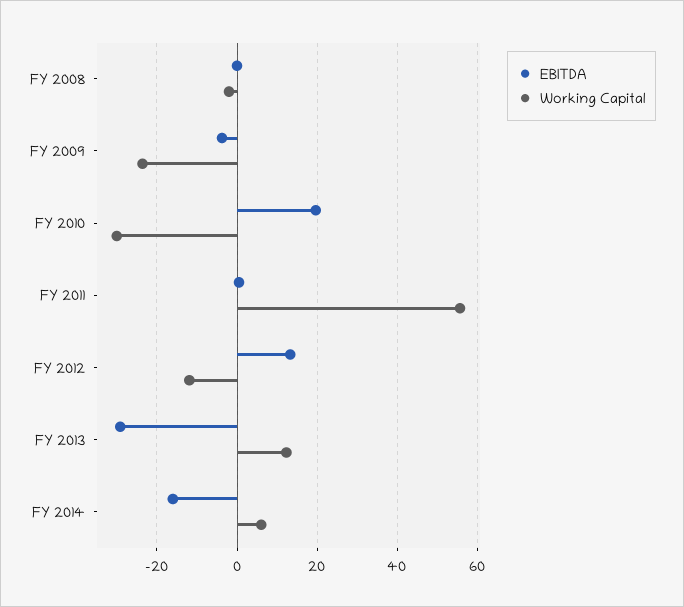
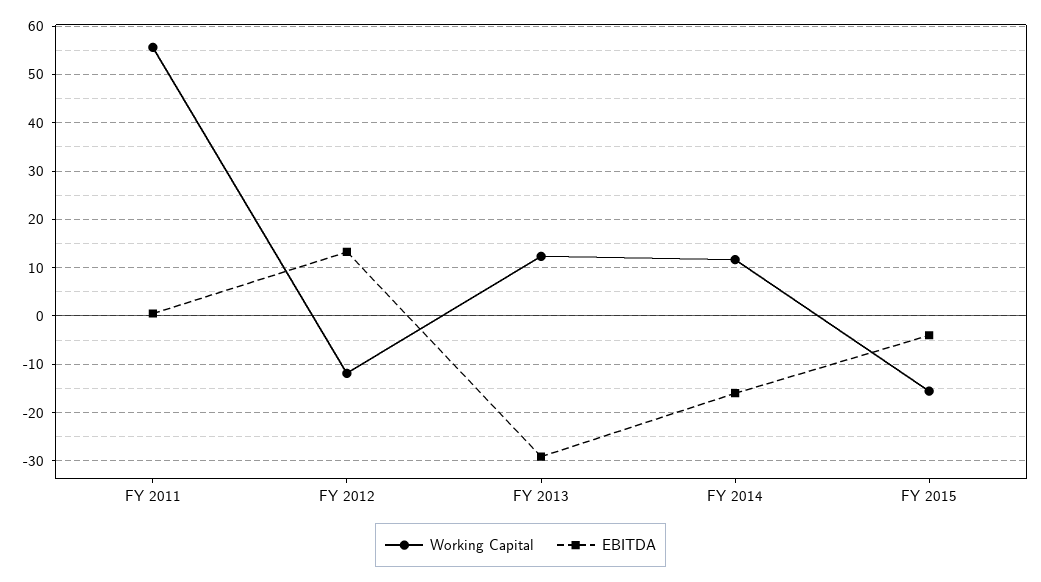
EBITDA, FY 2008: 0 -> none
Working Capital, FY 2008: -2 -> none
EBITDA, FY 2009: -4 -> none
Working Capital, FY 2009: -24 -> none
EBITDA, FY 2010: 20 -> none
Working Capital, FY 2010: -30 -> none
Working Capital, FY 2014: 6 -> 12
Working Capital, FY 2015: none -> -16
EBITDA, FY 2015: none -> -4

